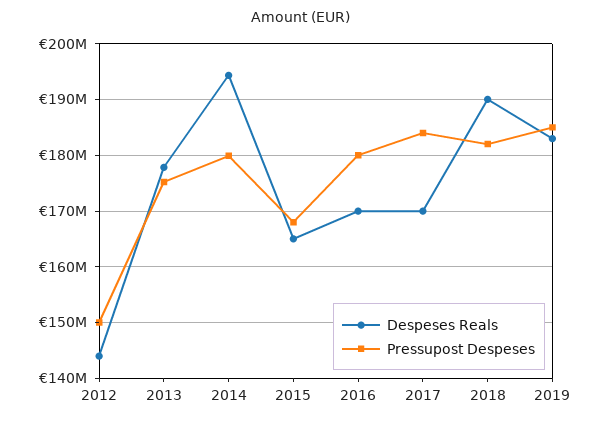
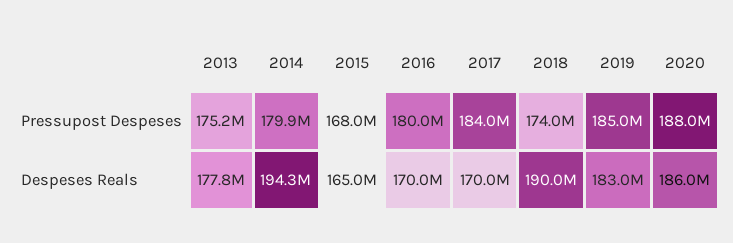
Despeses Reals, 2012: 144000000 -> none
Pressupost Despeses, 2012: 150000000 -> none
Pressupost Despeses, 2018: 182000000 -> 174000000
Pressupost Despeses, 2020: none -> 188000000
Despeses Reals, 2020: none -> 186000000

